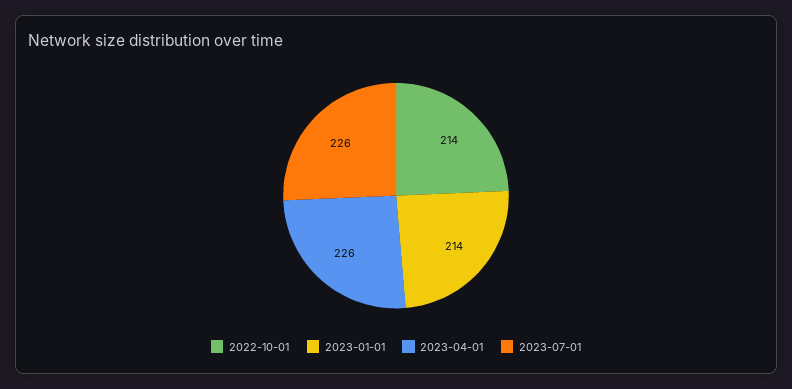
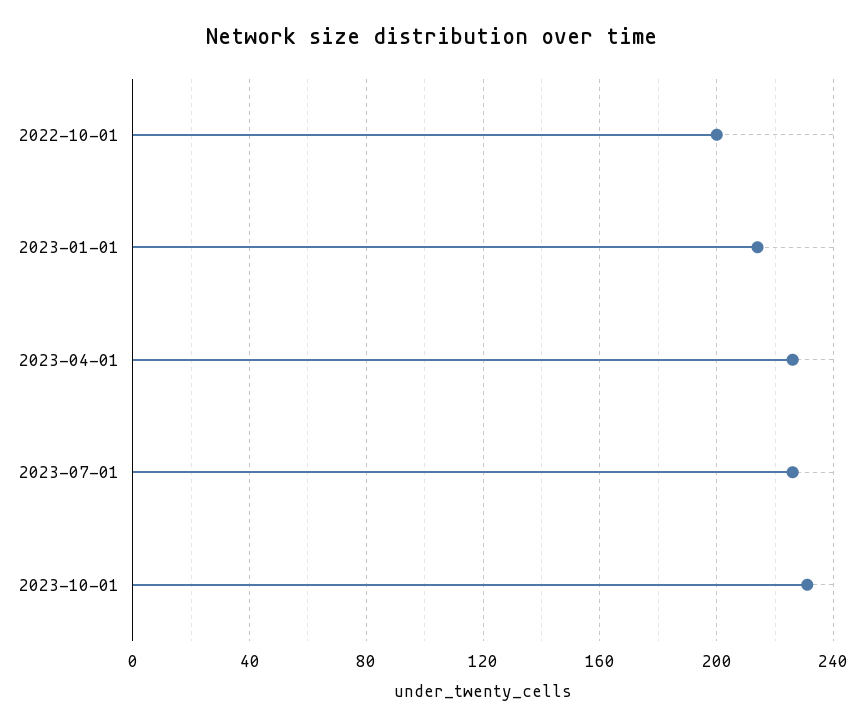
2022-10-01: 214 -> 200
2023-10-01: none -> 230

